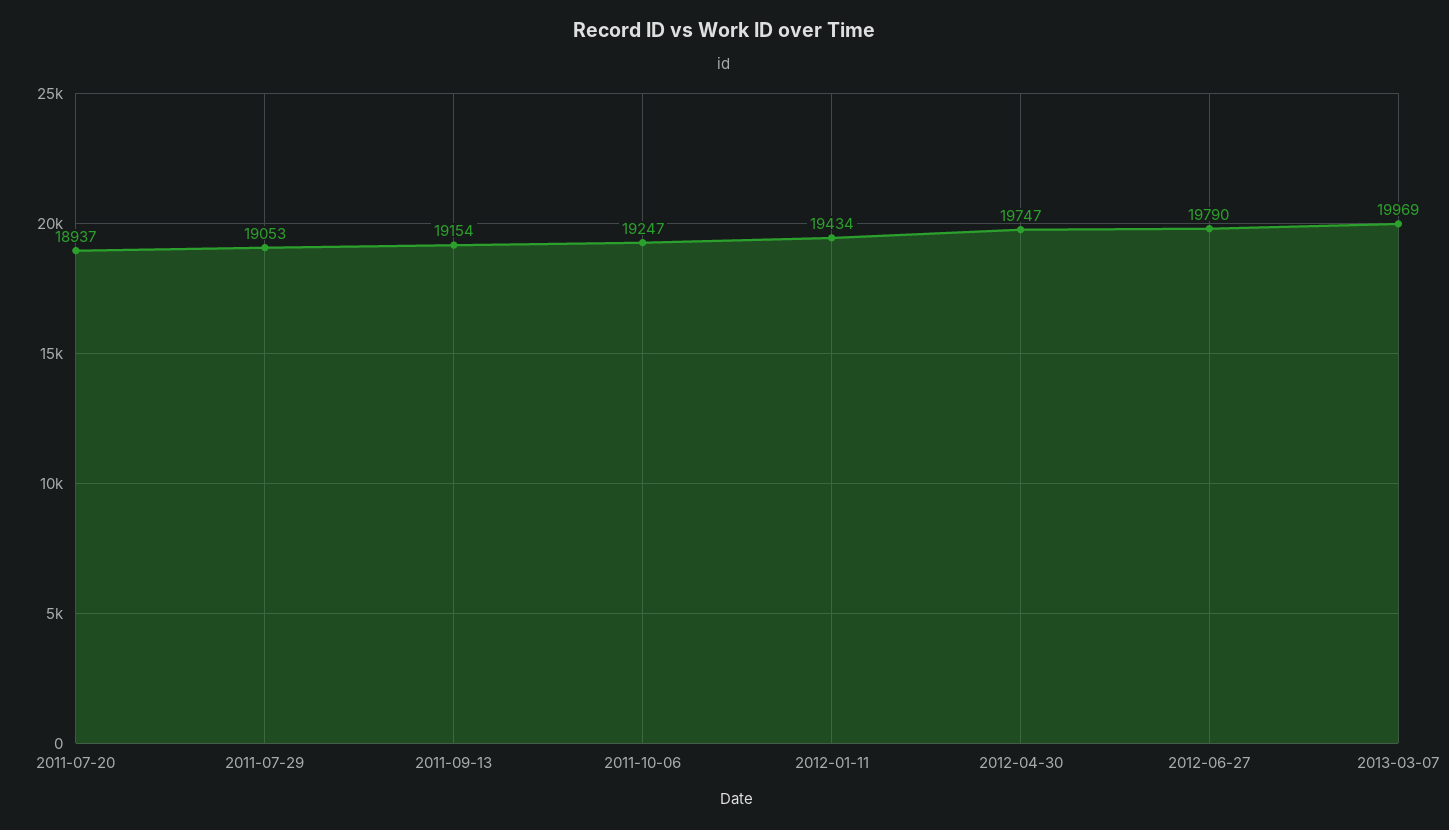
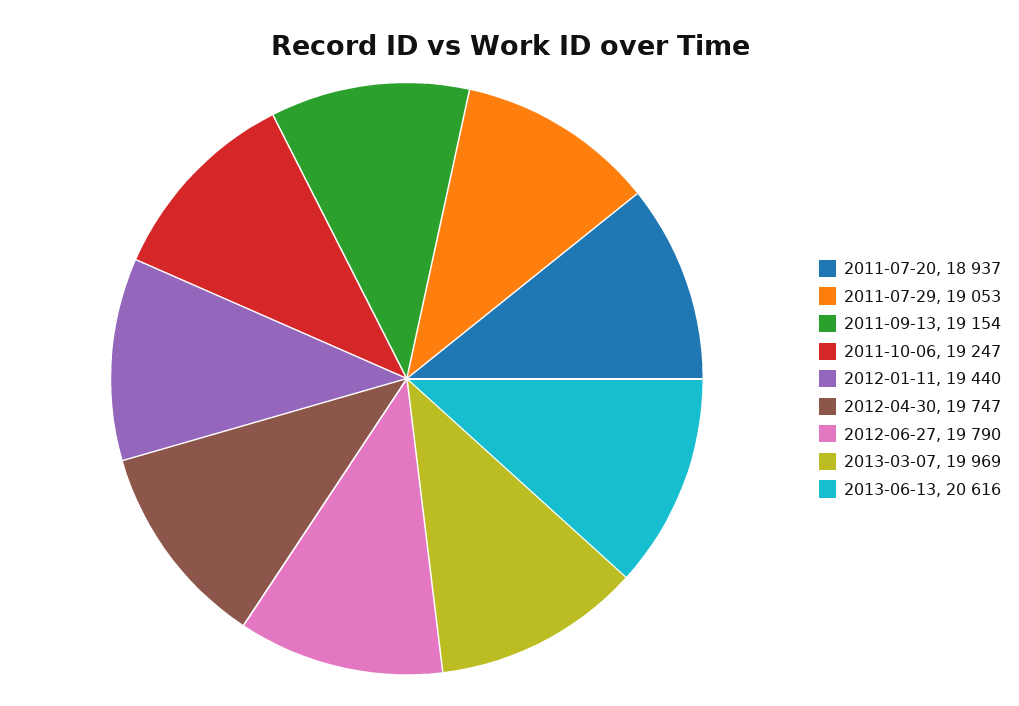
2012-01-11: 19434 -> 19440
2013-06-13: none -> 20616

